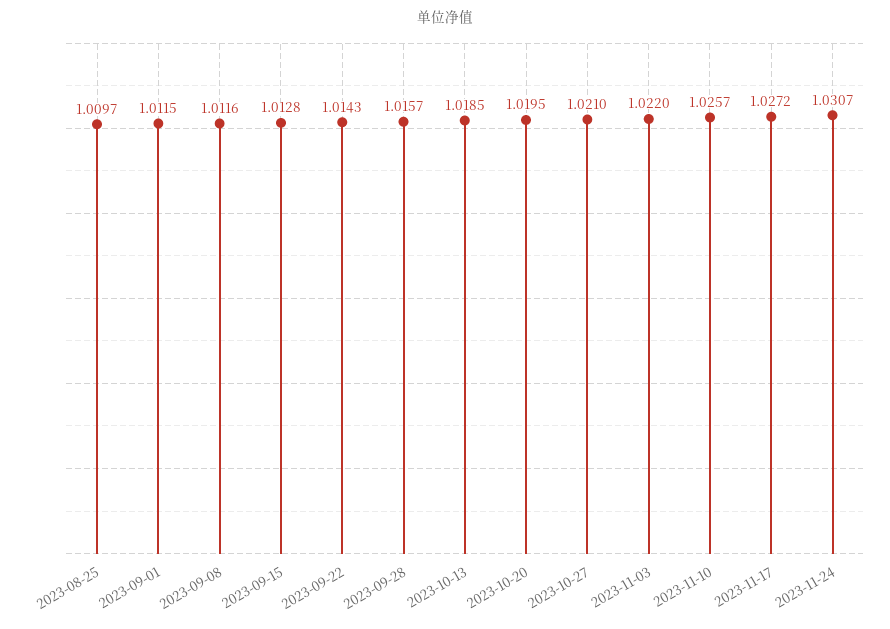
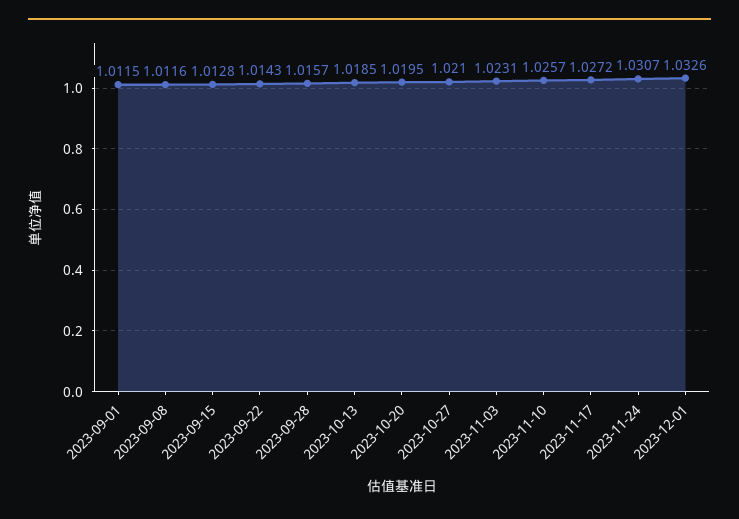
2023-08-25: 1.0097 -> none
2023-11-03: 1.022 -> 1.0231
2023-12-01: none -> 1.0326

